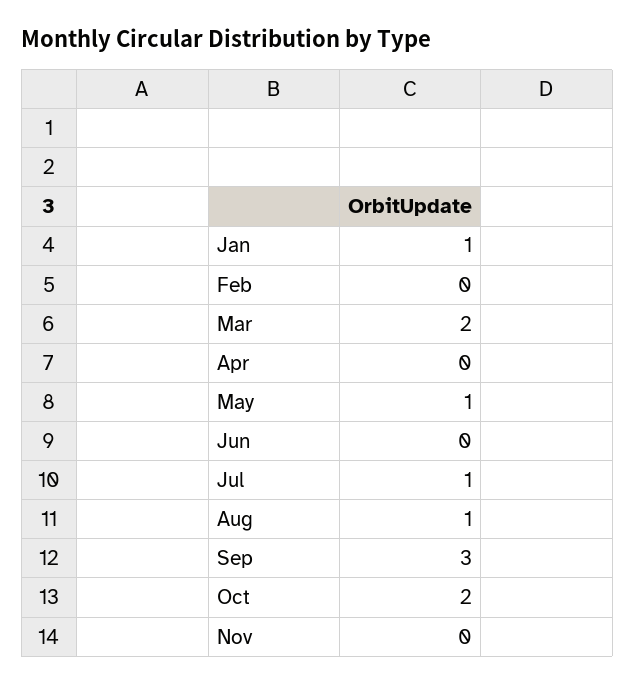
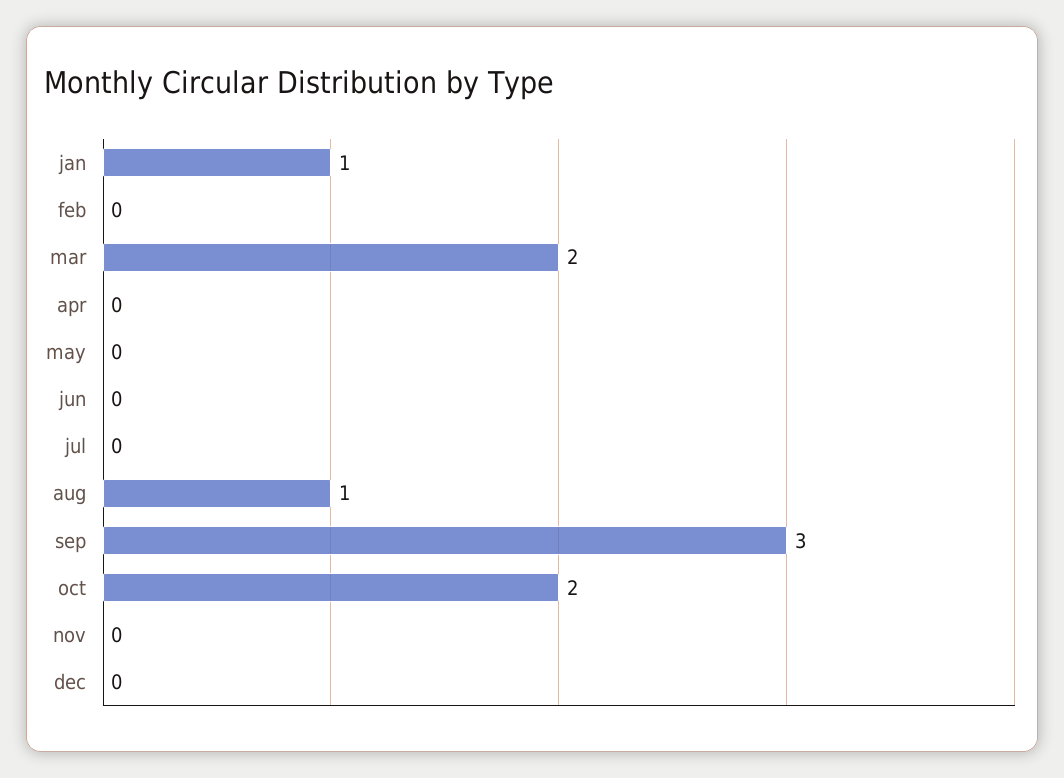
May: 1 -> 0
Jul: 1 -> 0
dec: none -> 0

